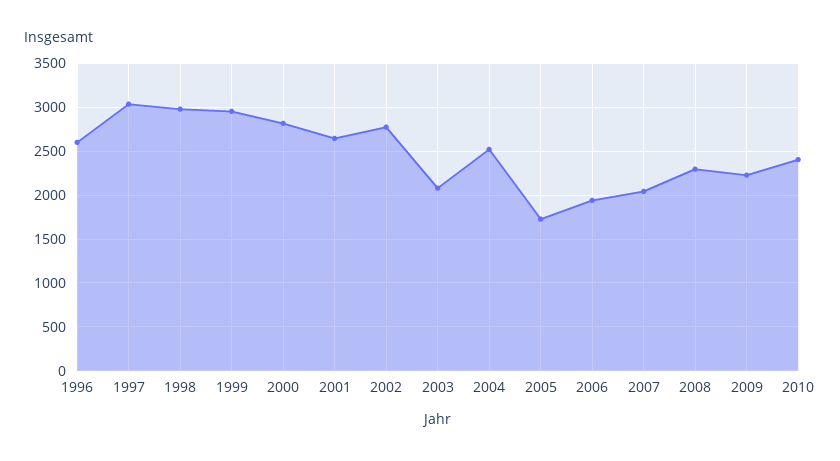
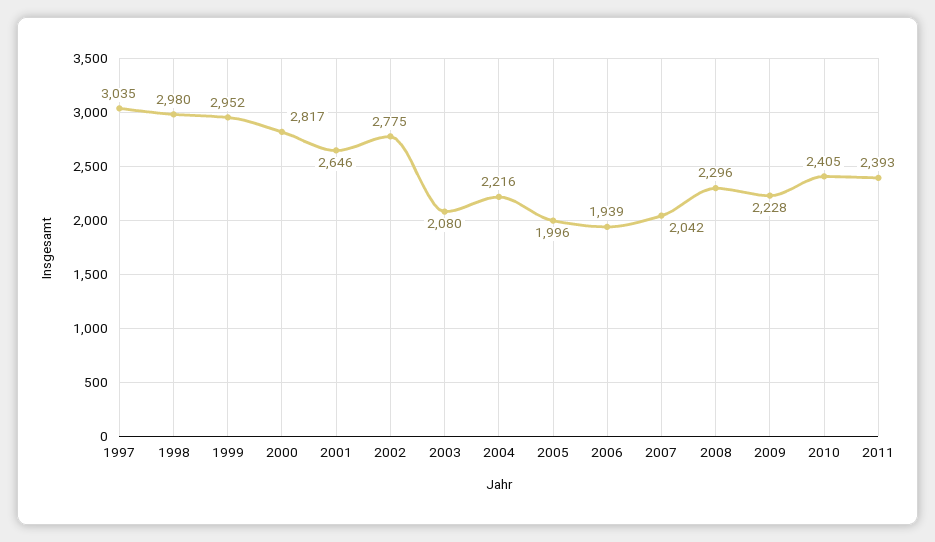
1996: 2600 -> none
2004: 2500 -> 2216
2005: 1700 -> 1996
2011: none -> 2393

